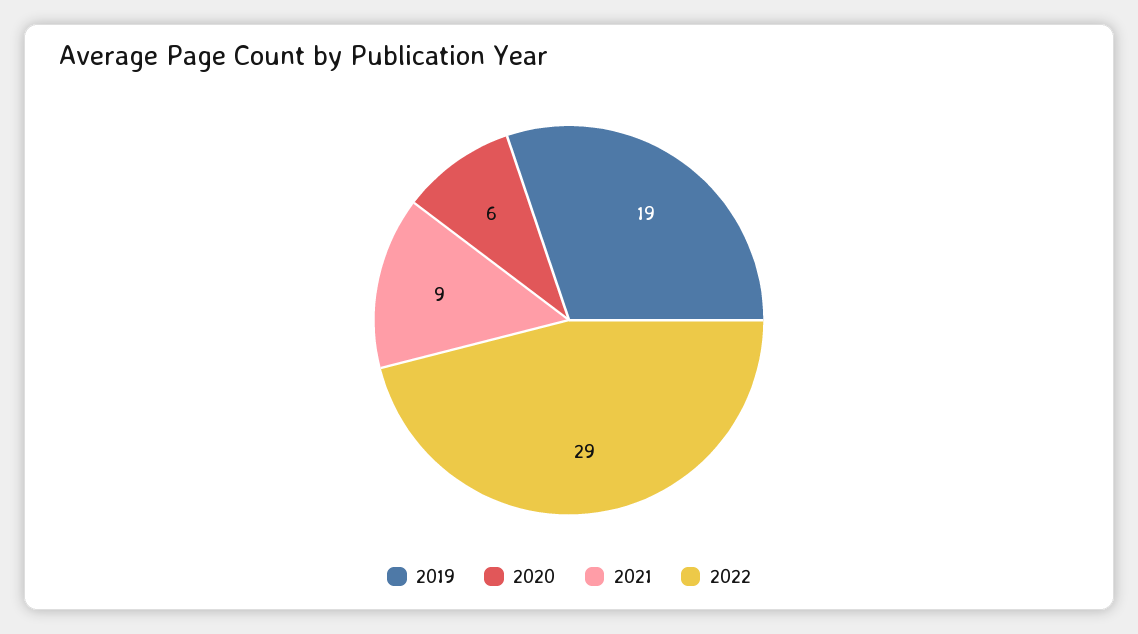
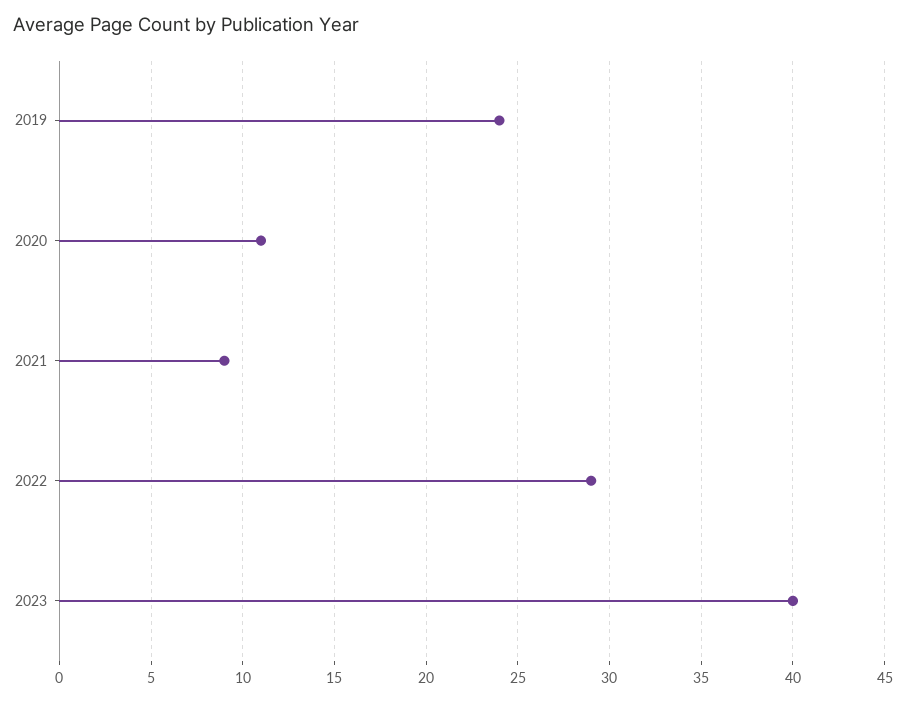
2019: 19 -> 24
2020: 6 -> 11
2023: none -> 40

